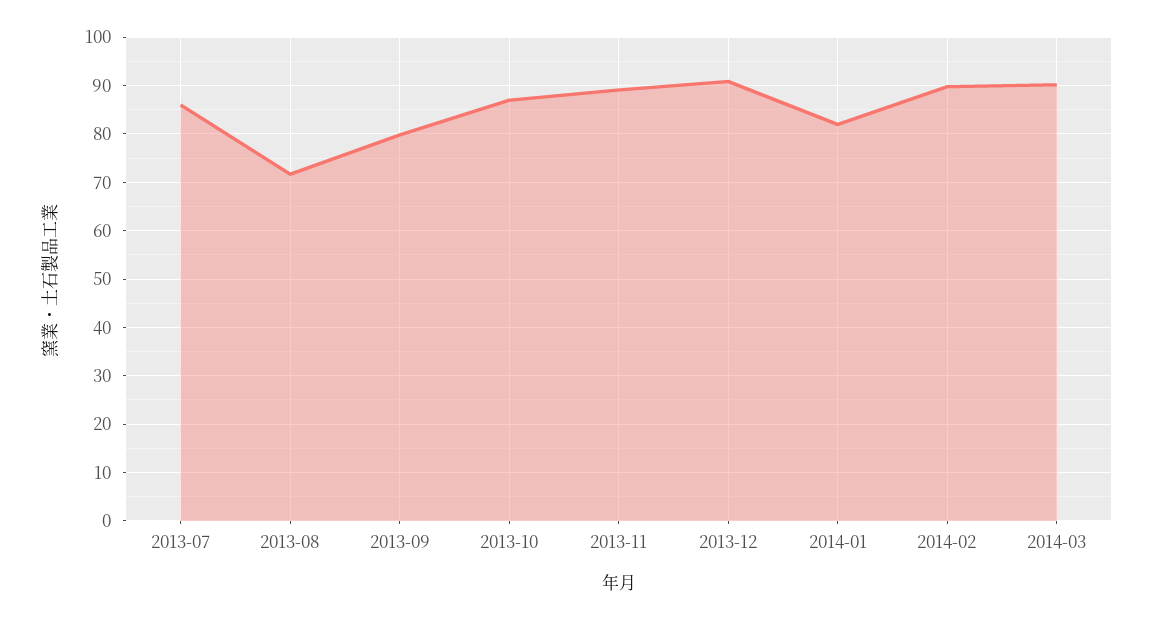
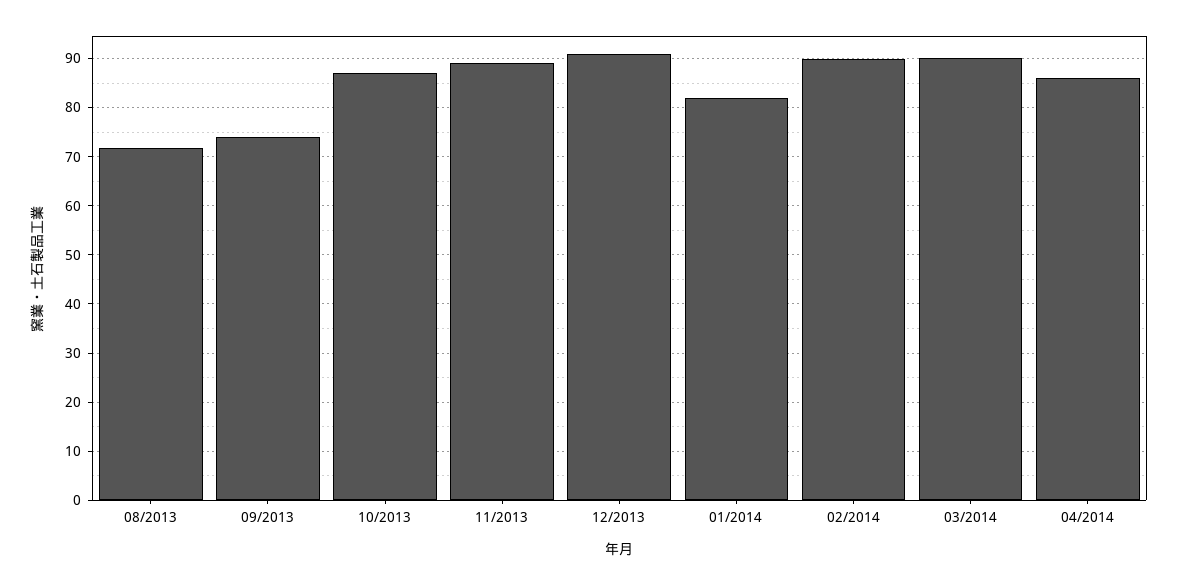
2013-07: 86 -> none
2013-09: 80 -> 74
04/2014: none -> 86

